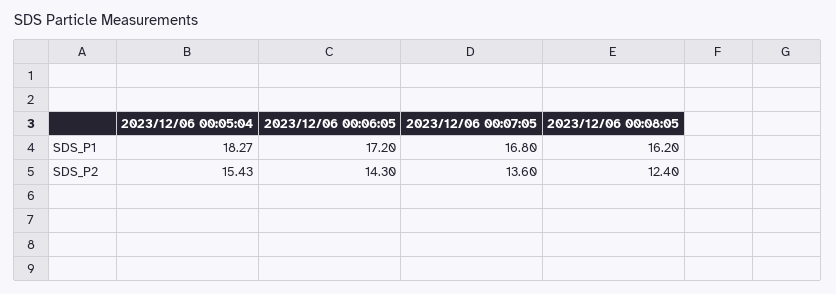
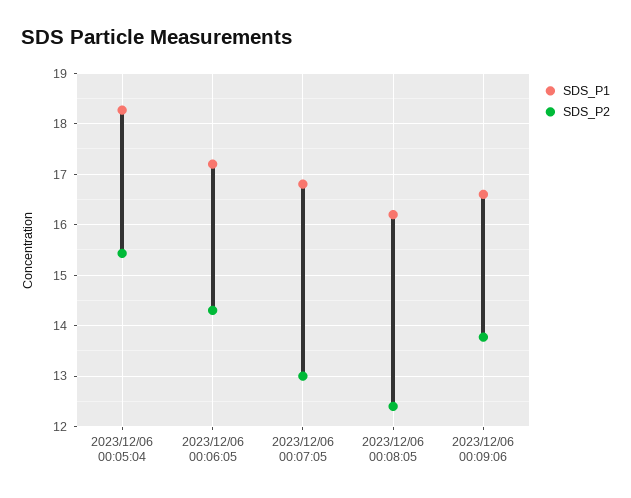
SDS_P2, 2023/12/06 00:07:05: 13.6 -> 13
SDS_P1, 2023/12/06 00:09:06: none -> 16.6
SDS_P2, 2023/12/06 00:09:06: none -> 13.8

